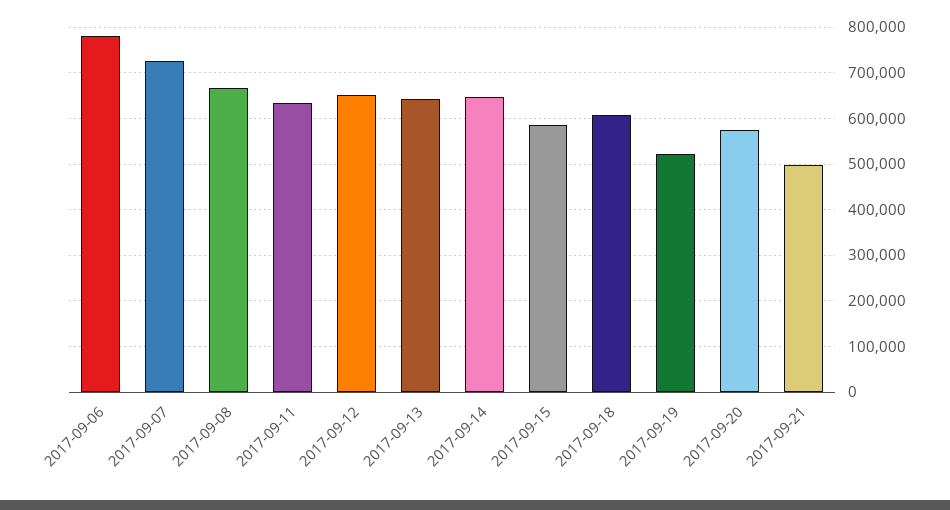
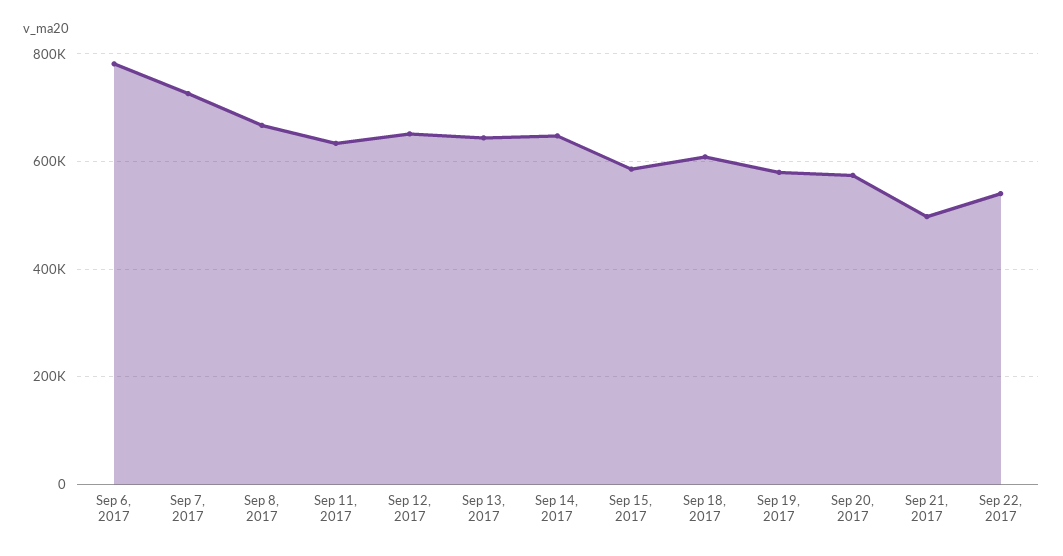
2017-09-19: 520000 -> 580000
Sep 22, 2017: none -> 540000

